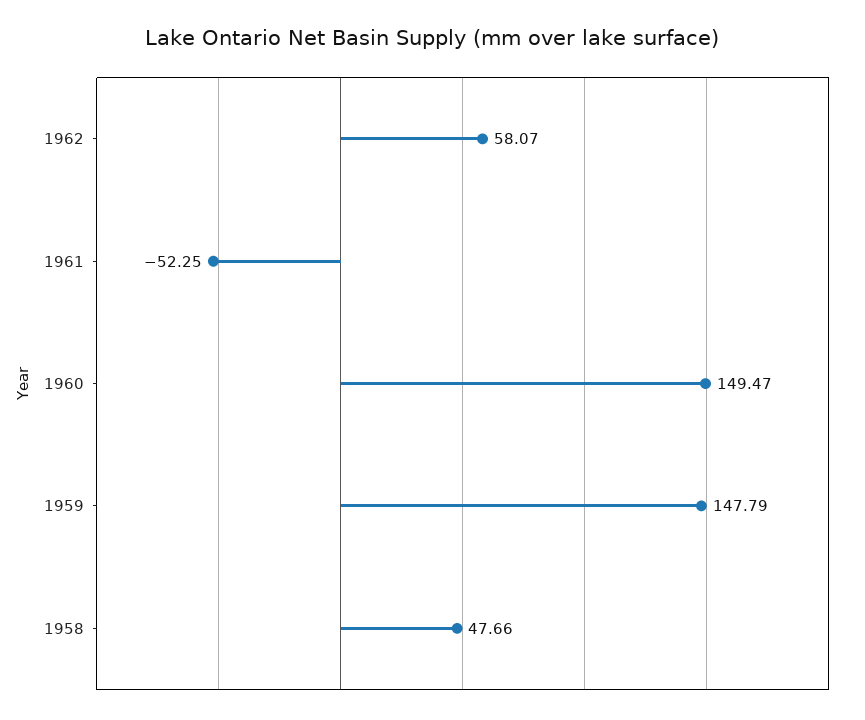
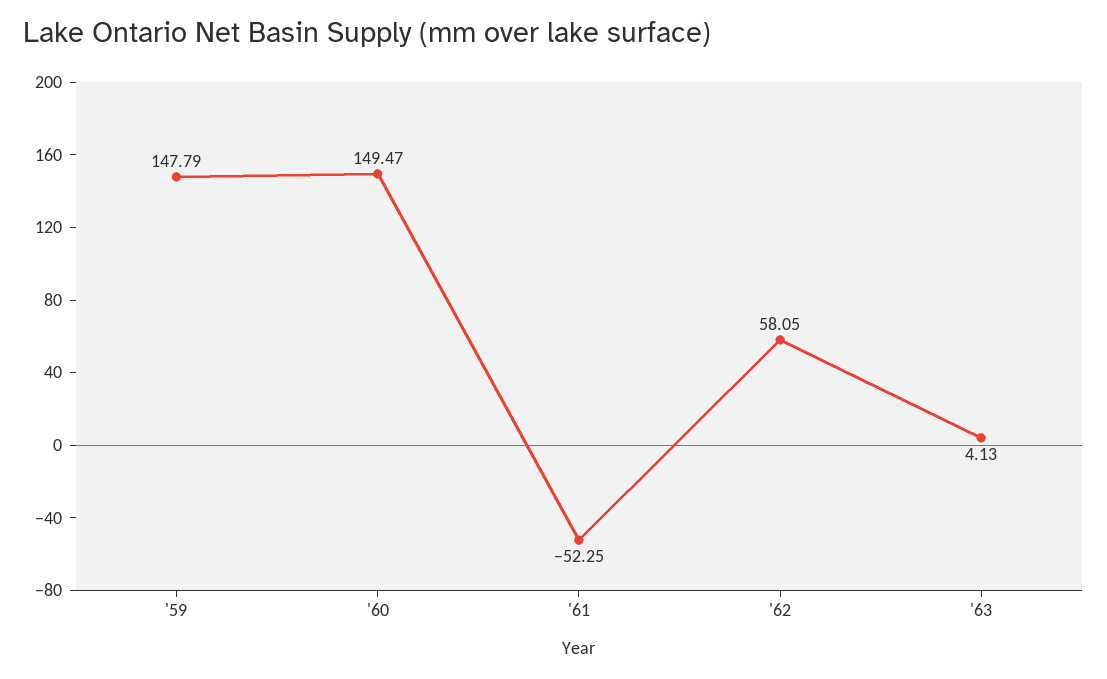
1962: 58.07 -> 58.05
1958: 47.66 -> none
'63: none -> 4.13

